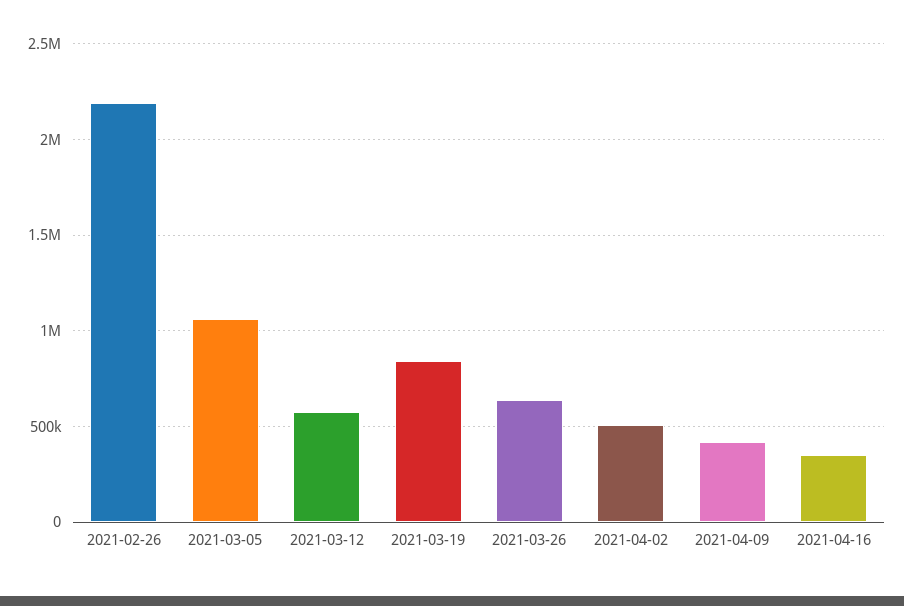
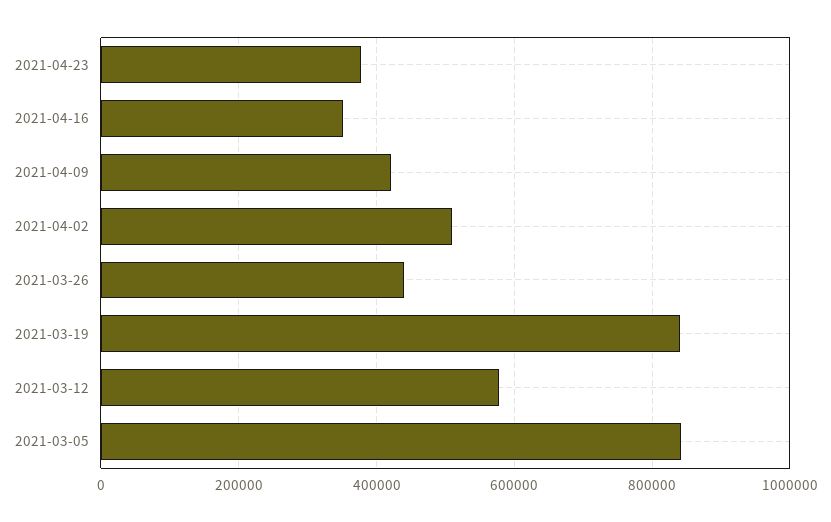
2021-02-26: 2200000 -> none
2021-03-05: 1050000 -> 840000
2021-03-26: 650000 -> 440000
2021-04-23: none -> 380000

